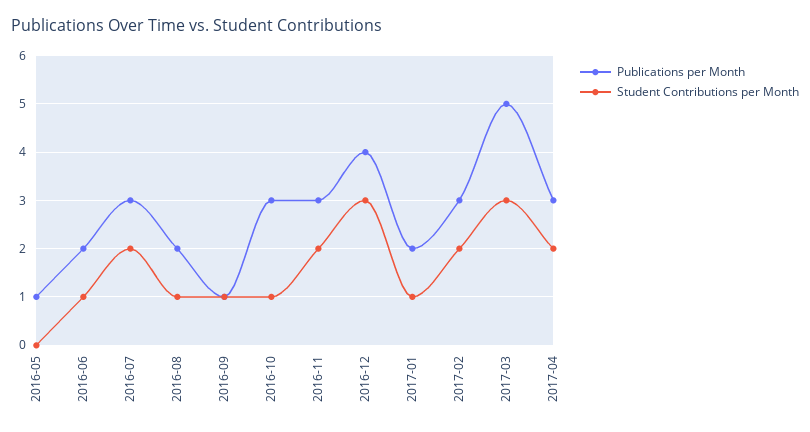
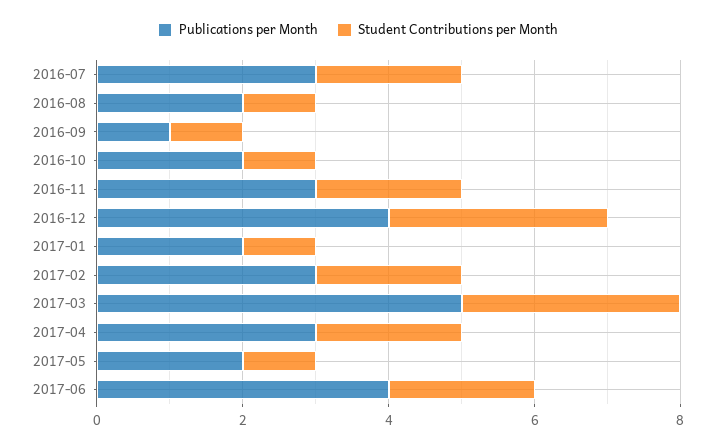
Publications per Month, 2016-05: 1 -> none
Student Contributions per Month, 2016-05: 0 -> none
Publications per Month, 2016-06: 2 -> none
Student Contributions per Month, 2016-06: 1 -> none
Publications per Month, 2016-10: 3 -> 2
Publications per Month, 2017-05: none -> 2
Student Contributions per Month, 2017-05: none -> 1
Publications per Month, 2017-06: none -> 4
Student Contributions per Month, 2017-06: none -> 2

